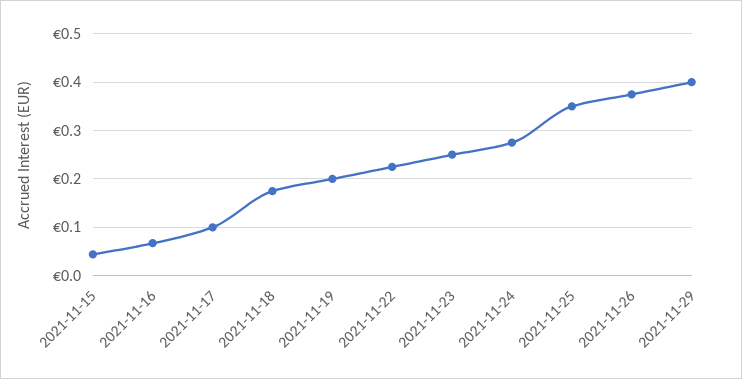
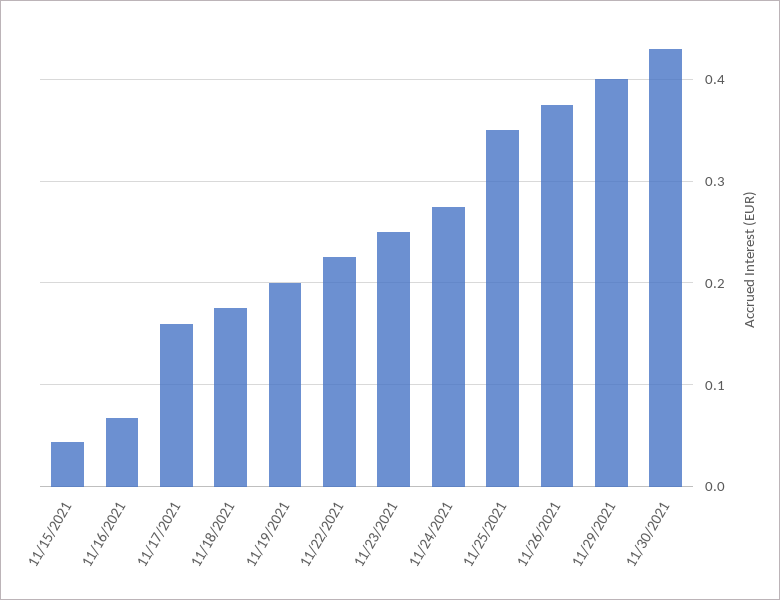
2021-11-17: 0.1 -> 0.16
11/30/2021: none -> 0.43

